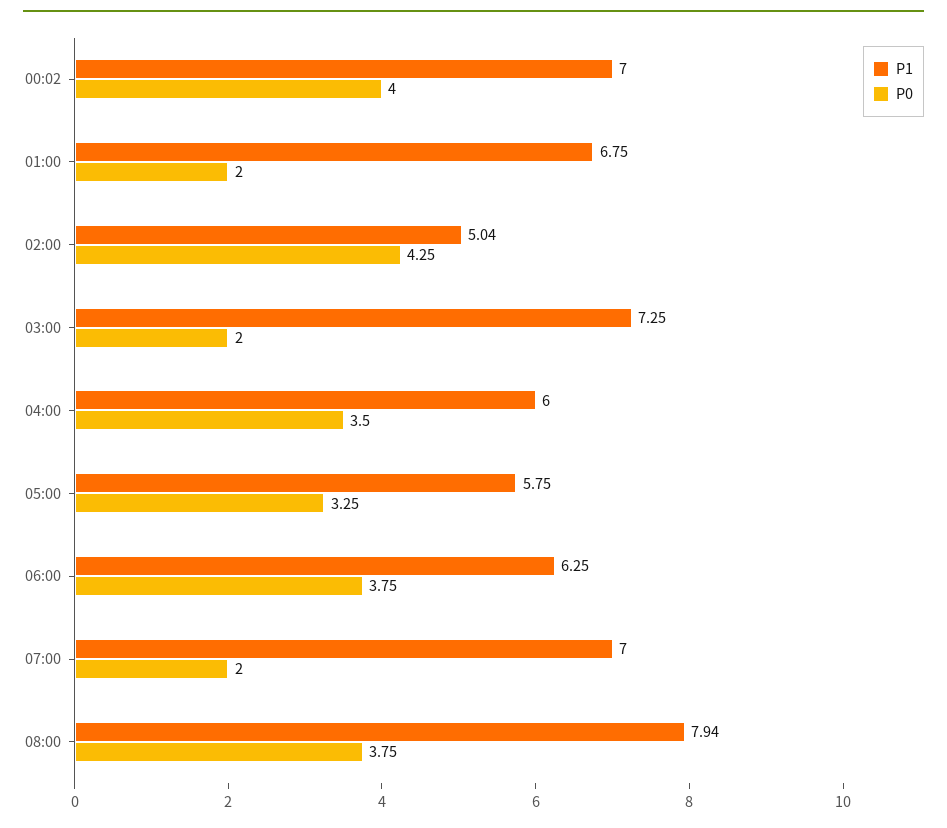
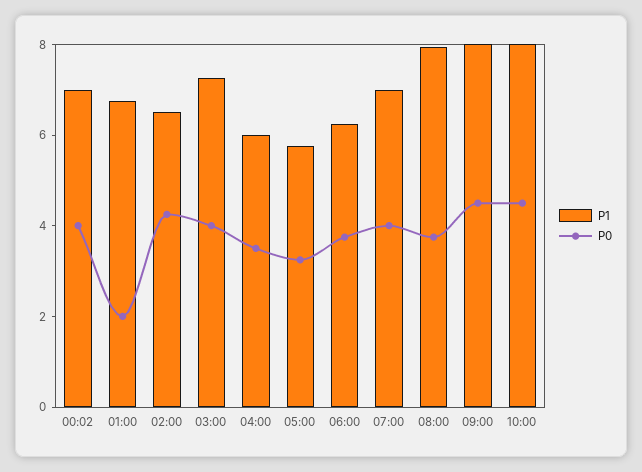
P1, 02:00: 5.04 -> 6.5
P0, 03:00: 2 -> 4
P0, 07:00: 2 -> 4
P1, 09:00: none -> 8
P0, 09:00: none -> 4.5
P1, 10:00: none -> 8
P0, 10:00: none -> 4.5

